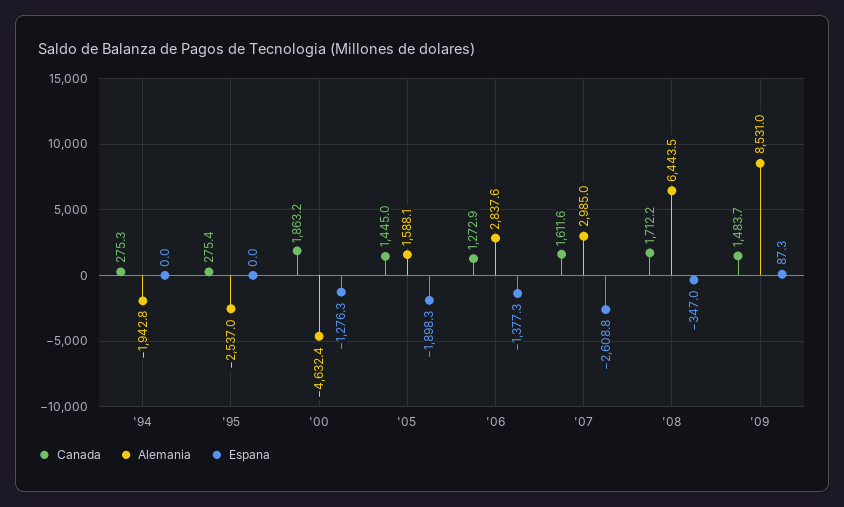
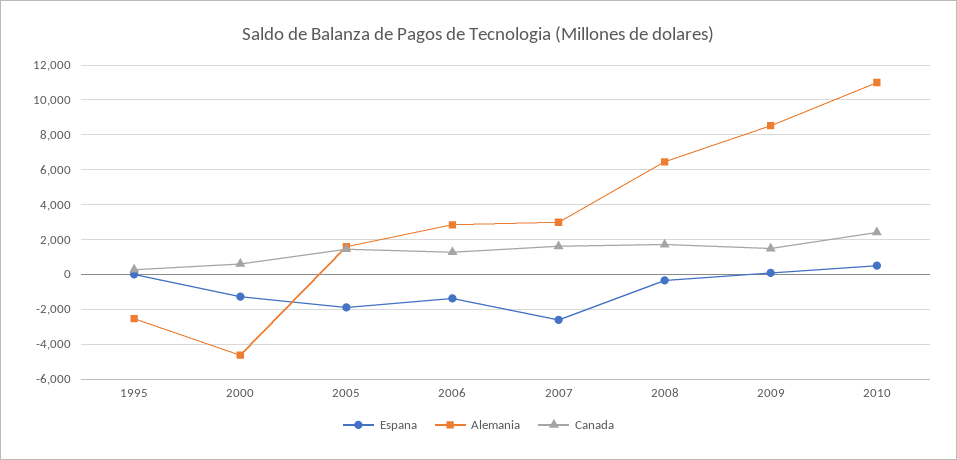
Canada, '94: 275.3 -> none
Alemania, '94: -1942.8 -> none
Espana, '94: 0 -> none
Canada, '00: 1863.2 -> 500
Espana, 2010: none -> 500
Alemania, 2010: none -> 11000
Canada, 2010: none -> 2500

